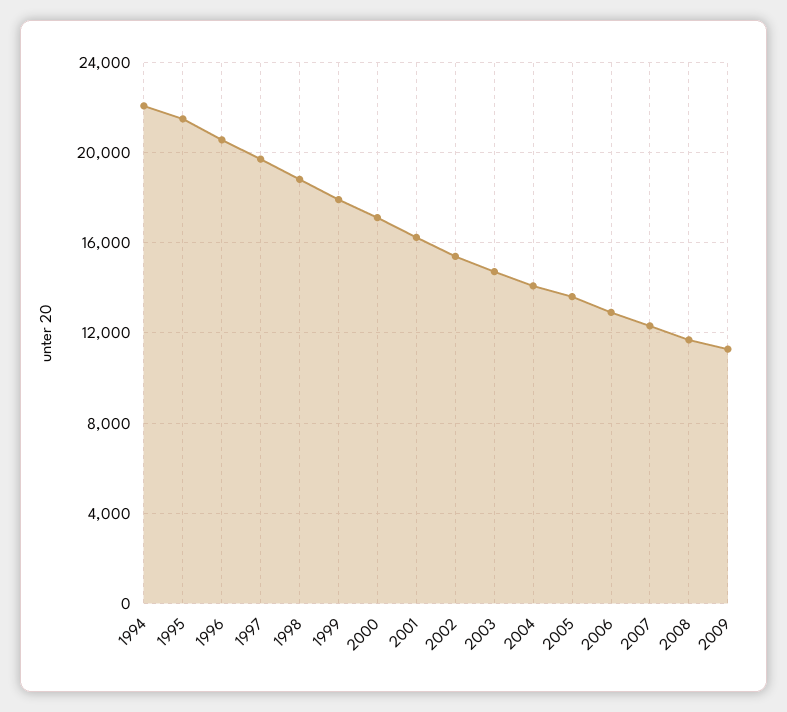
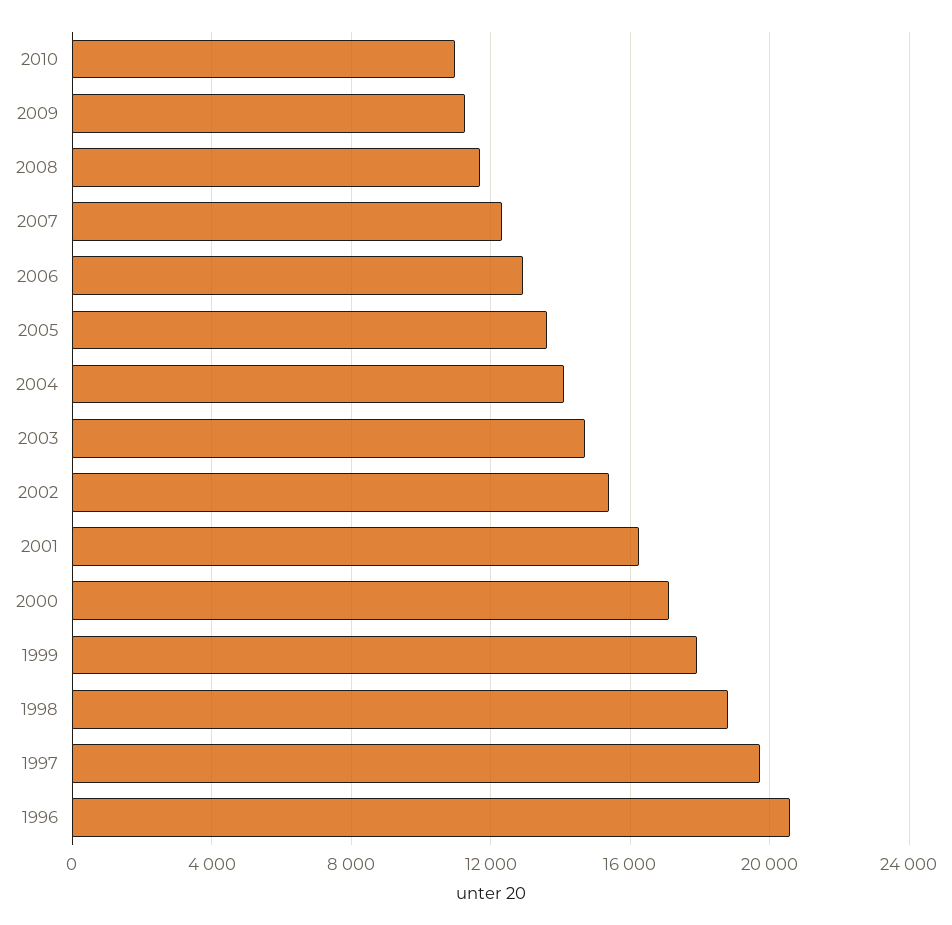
1994: 22000 -> none
1995: 21500 -> none
2010: none -> 11000

